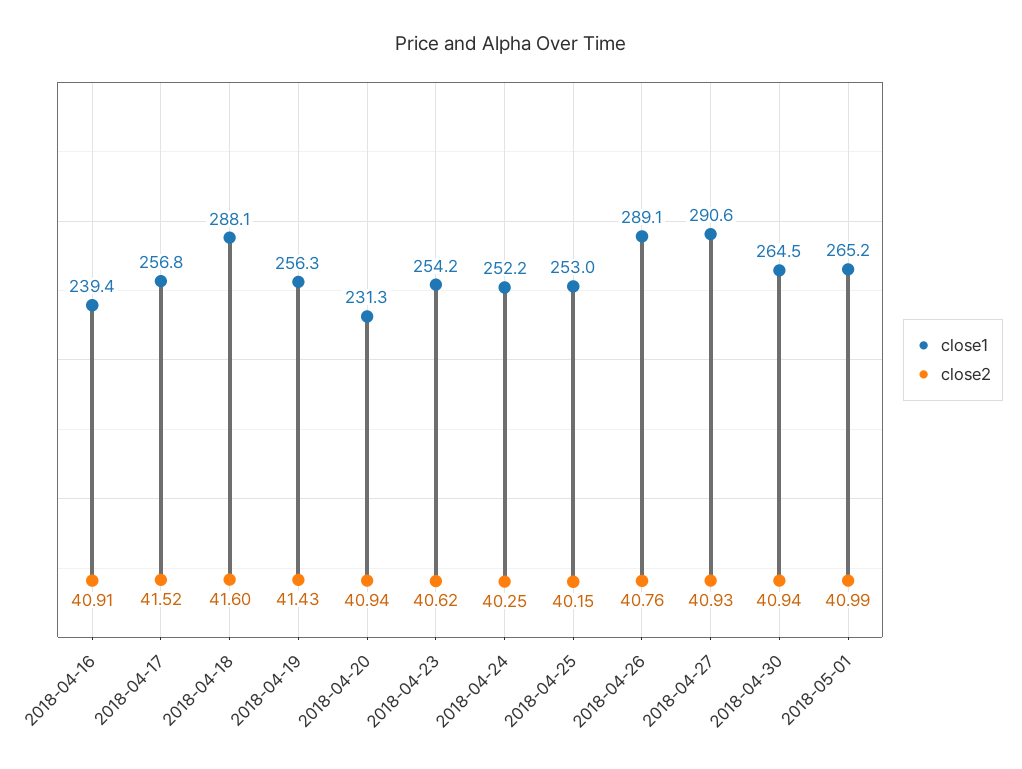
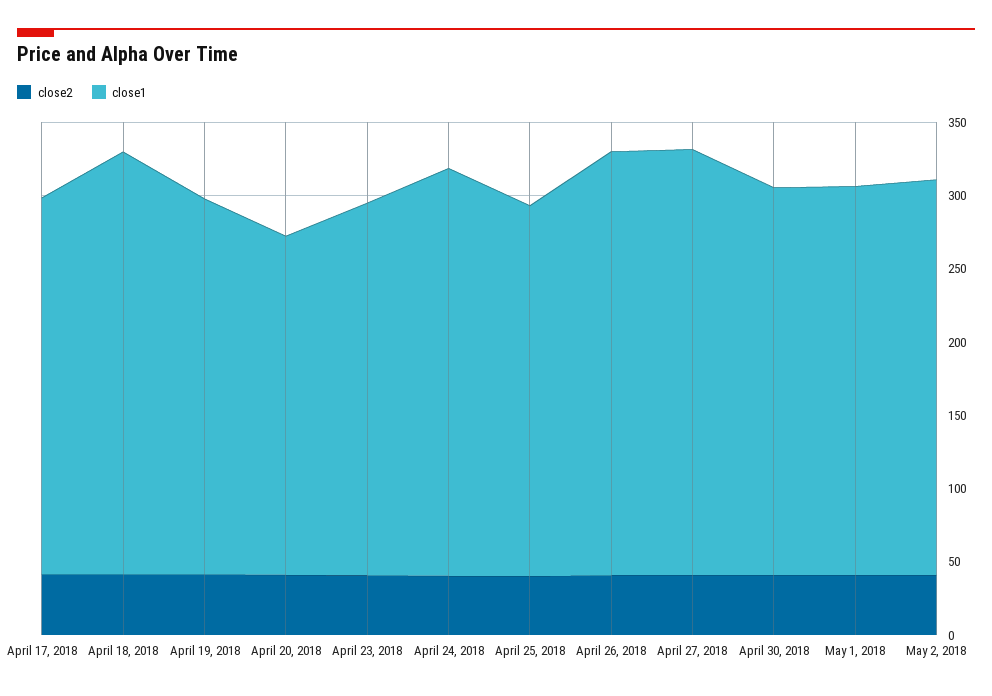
close1, 2018-04-16: 239.4 -> none
close2, 2018-04-16: 40.91 -> none
close1, 2018-04-24: 252.2 -> 280
close2, May 2, 2018: none -> 40
close1, May 2, 2018: none -> 270

